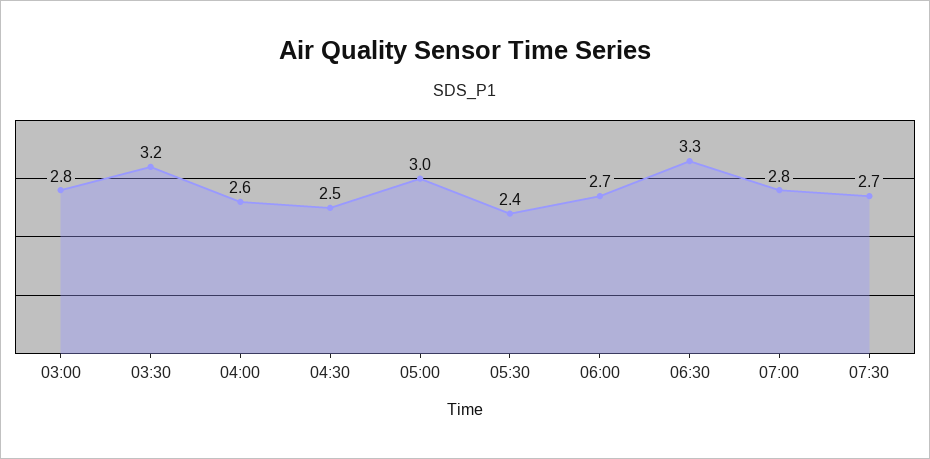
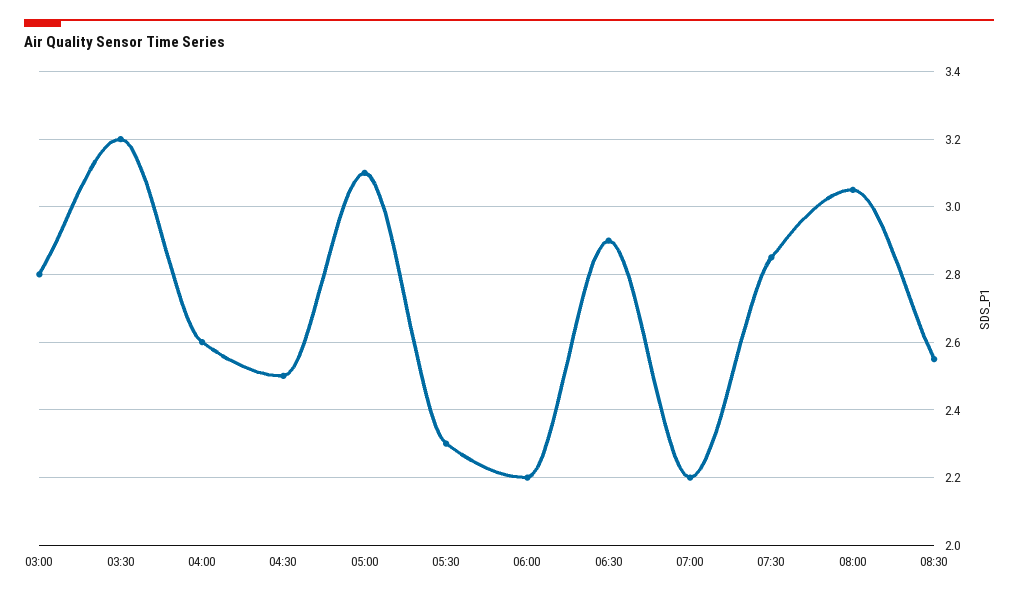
05:00: 3 -> 3.1
05:30: 2.4 -> 2.3
06:00: 2.7 -> 2.2
06:30: 3.3 -> 2.9
07:00: 2.8 -> 2.2
07:30: 2.7 -> 2.85
08:00: none -> 3.05
08:30: none -> 2.55

